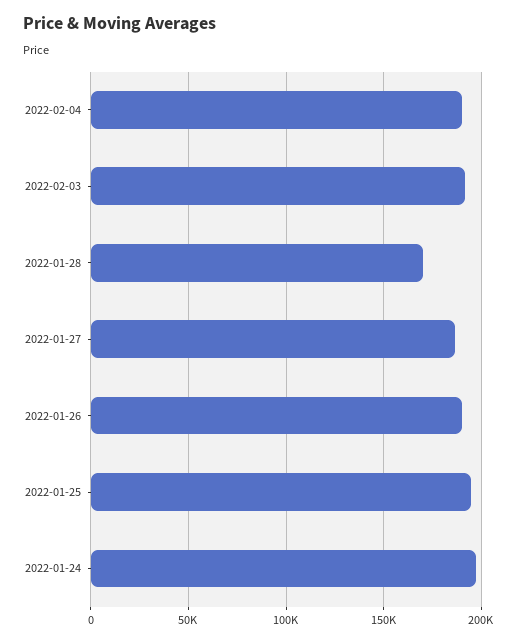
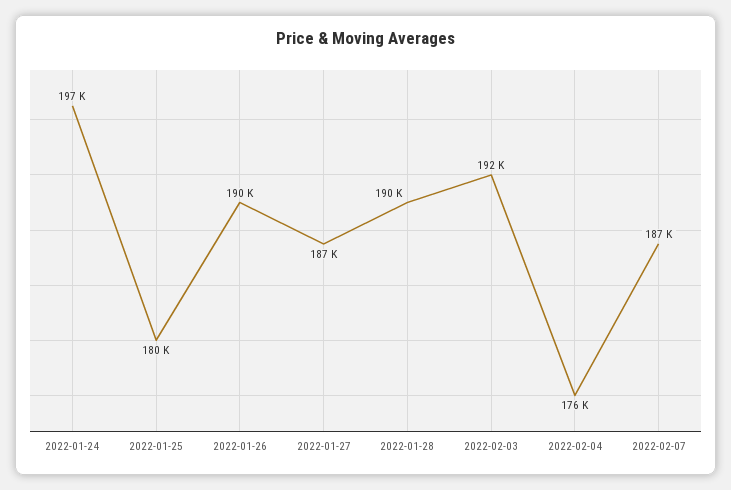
2022-02-04: 190000 -> 176000
2022-01-28: 170000 -> 190000
2022-01-25: 195000 -> 180000
2022-02-07: none -> 187000

